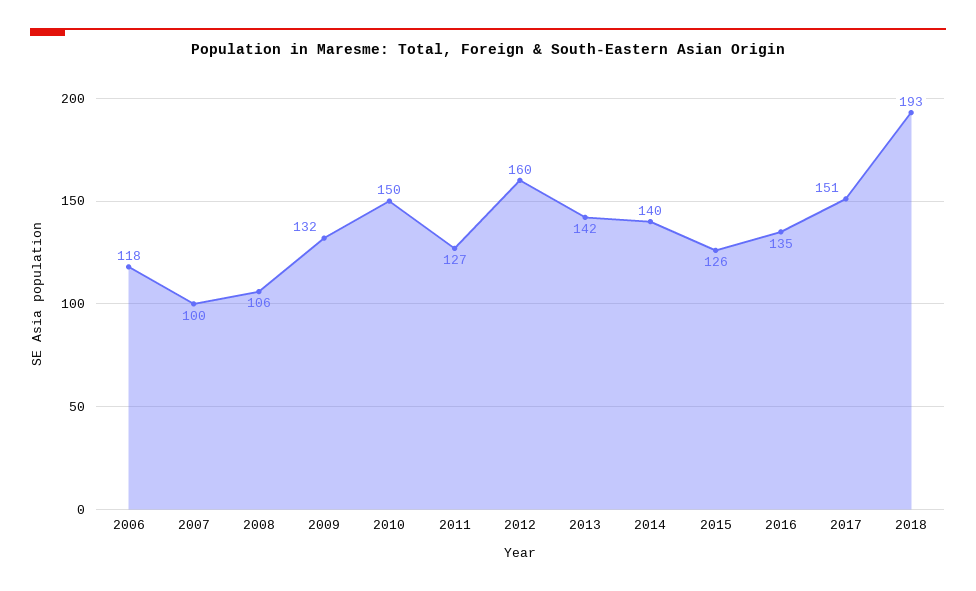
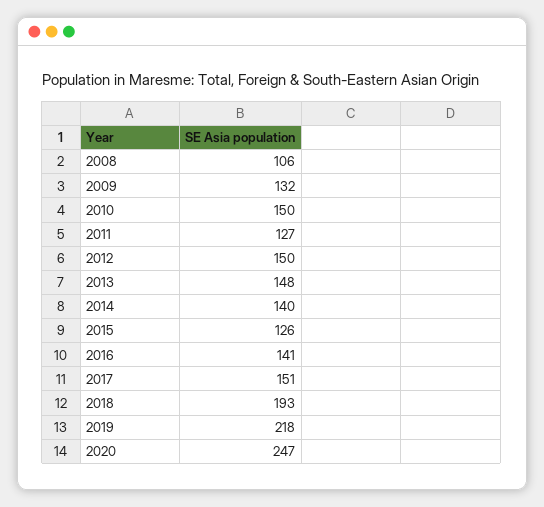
2006: 118 -> none
2007: 100 -> none
2012: 160 -> 150
2013: 142 -> 148
2016: 135 -> 141
2019: none -> 218
2020: none -> 247

